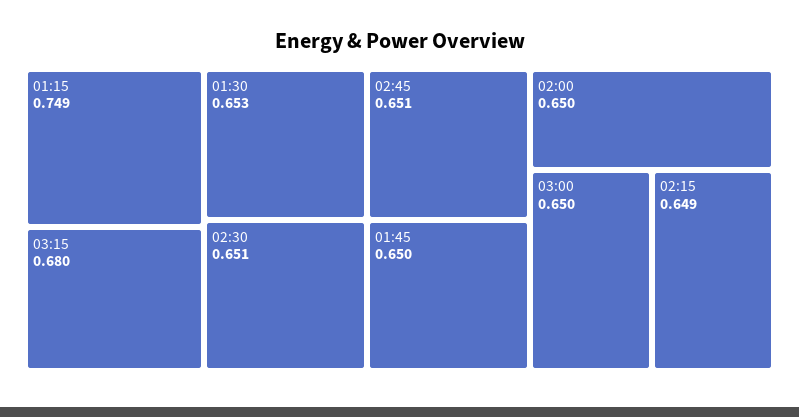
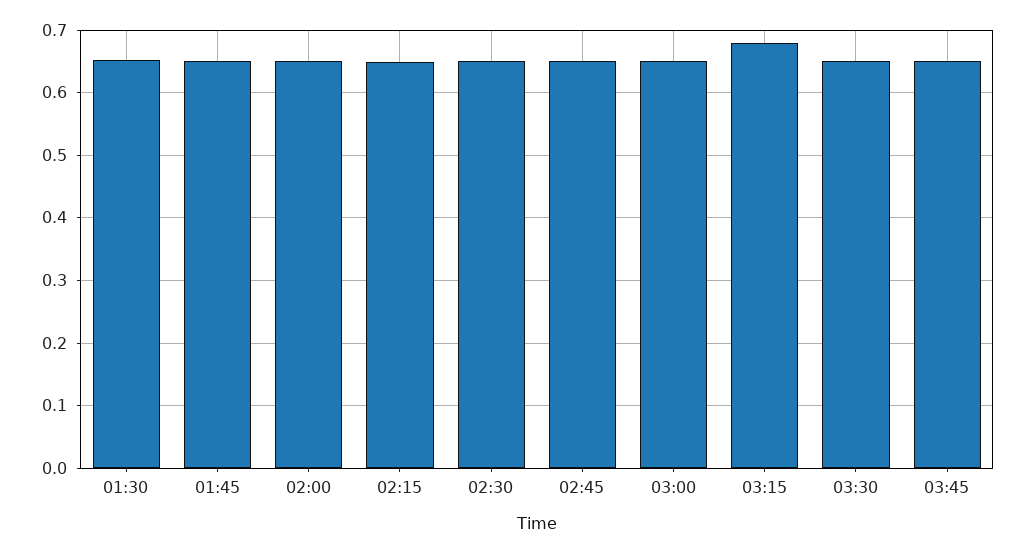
01:15: 0.749 -> none
03:30: none -> 0.65
03:45: none -> 0.65

